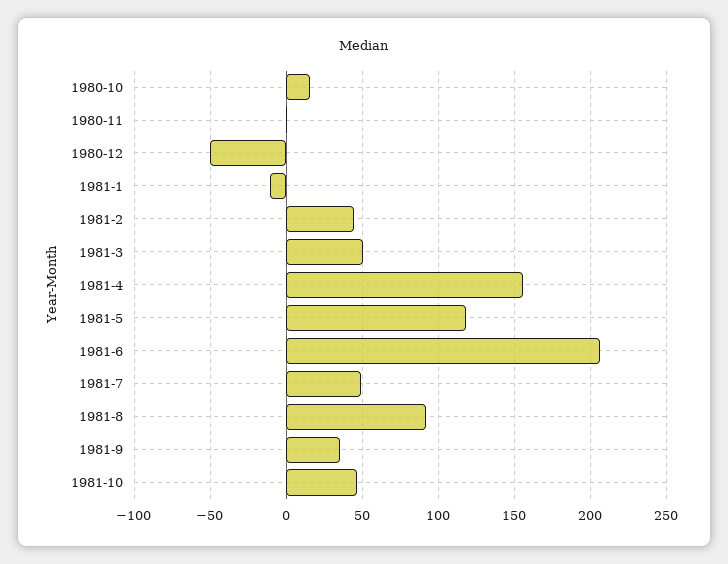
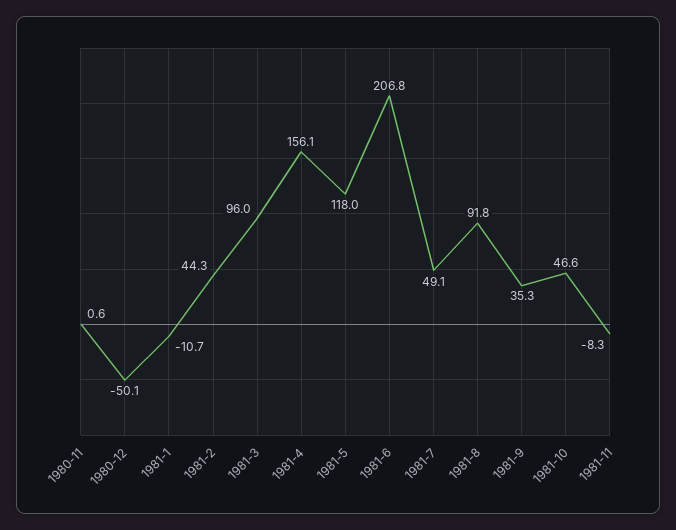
1980-10: 15 -> none
1981-3: 50 -> 96
1981-11: none -> -8.3

